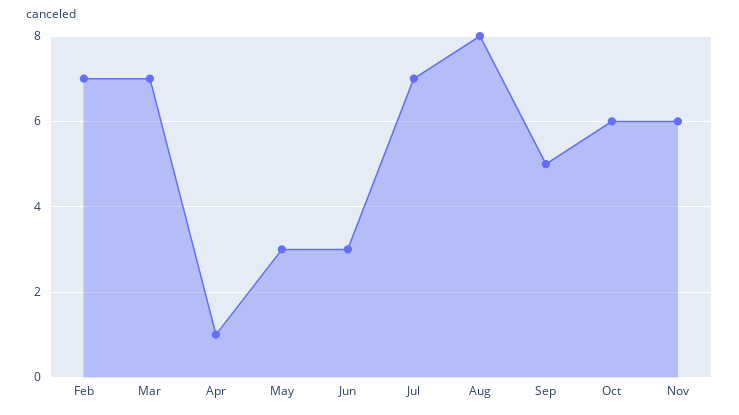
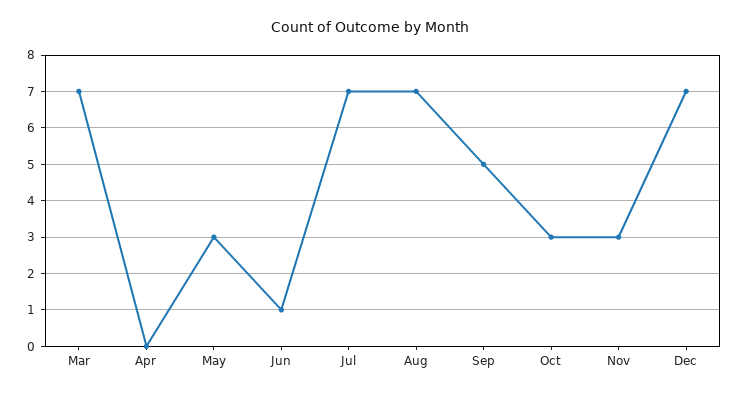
Feb: 7 -> none
Apr: 1 -> 0
Jun: 3 -> 1
Aug: 8 -> 7
Oct: 6 -> 3
Nov: 6 -> 3
Dec: none -> 7

